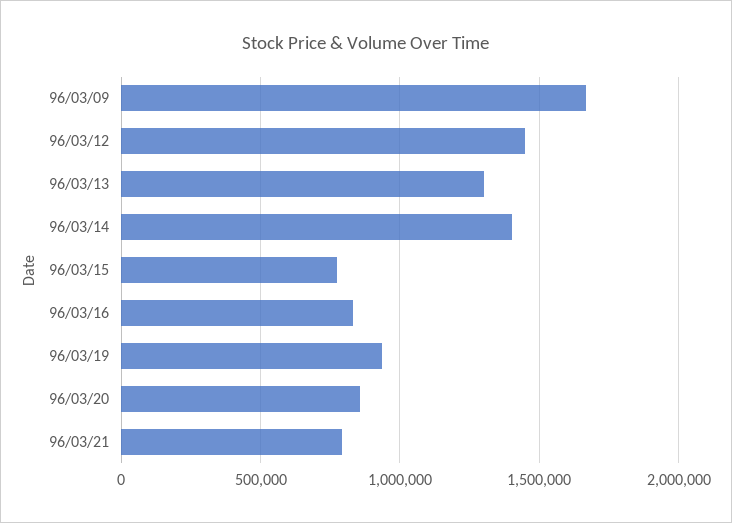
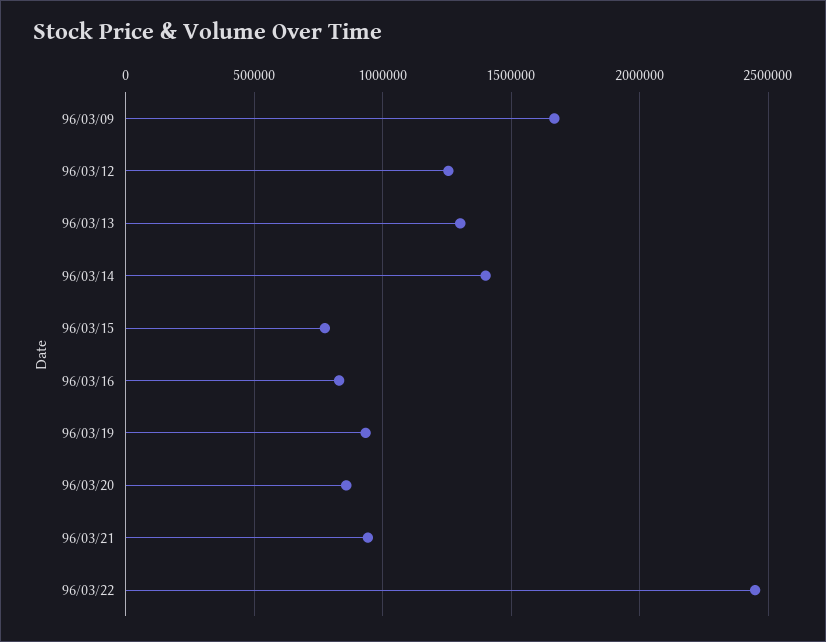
96/03/12: 1450000 -> 1250000
96/03/21: 800000 -> 950000
96/03/22: none -> 2450000

